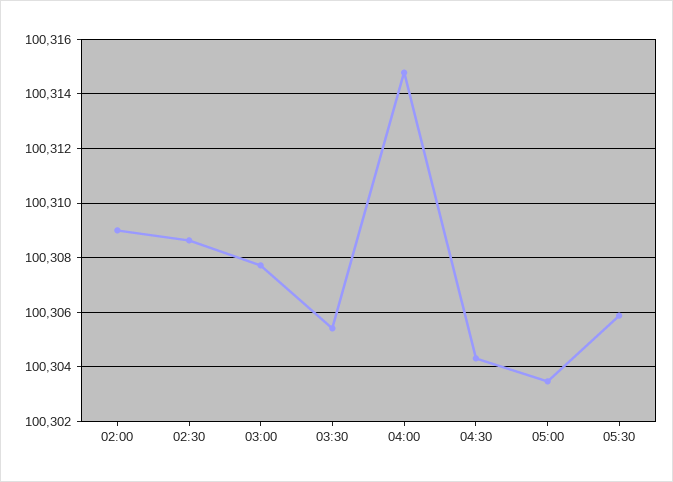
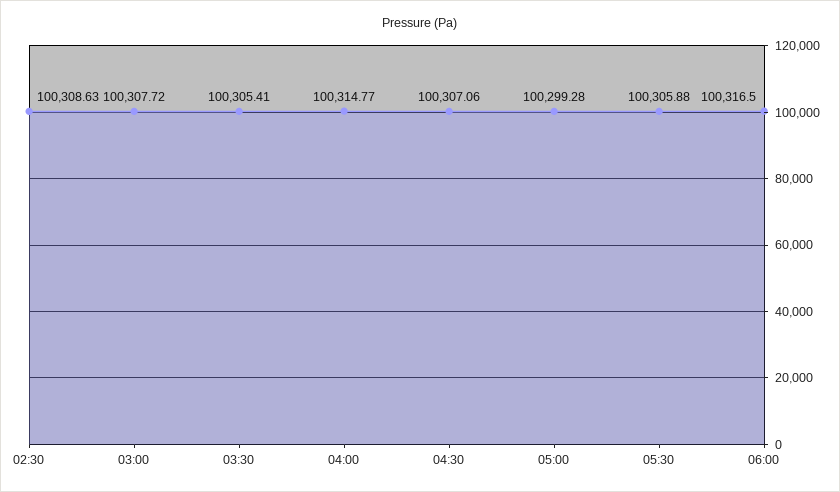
02:00: 100309 -> none
04:30: 100304.25 -> 100307.06
05:00: 100303.5 -> 100299.28
06:00: none -> 100316.5

